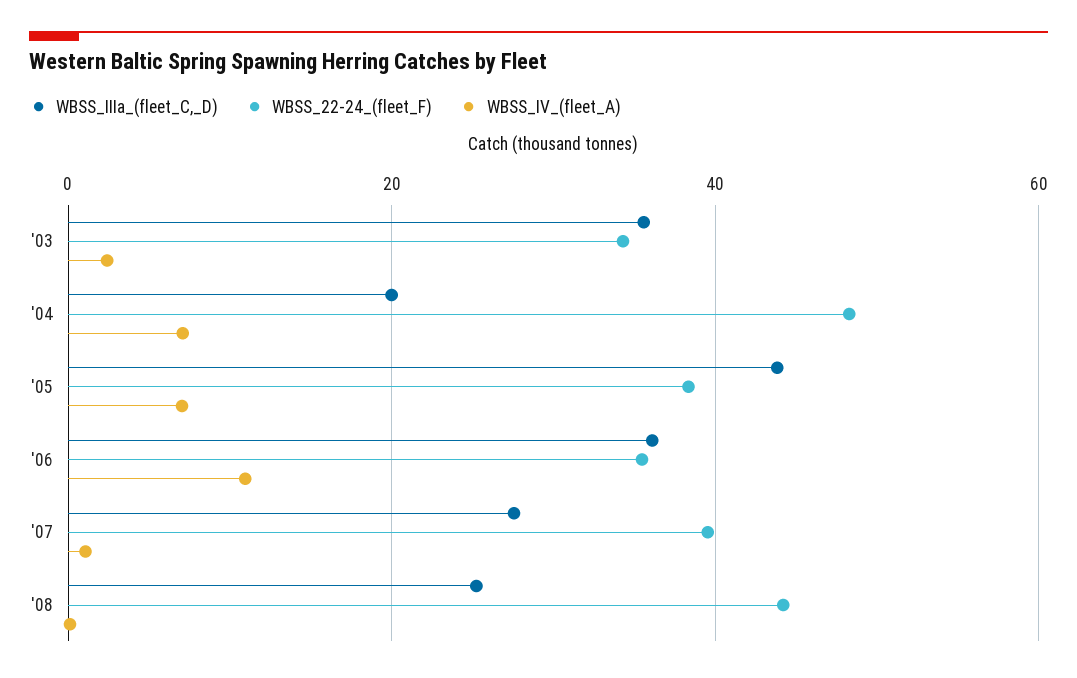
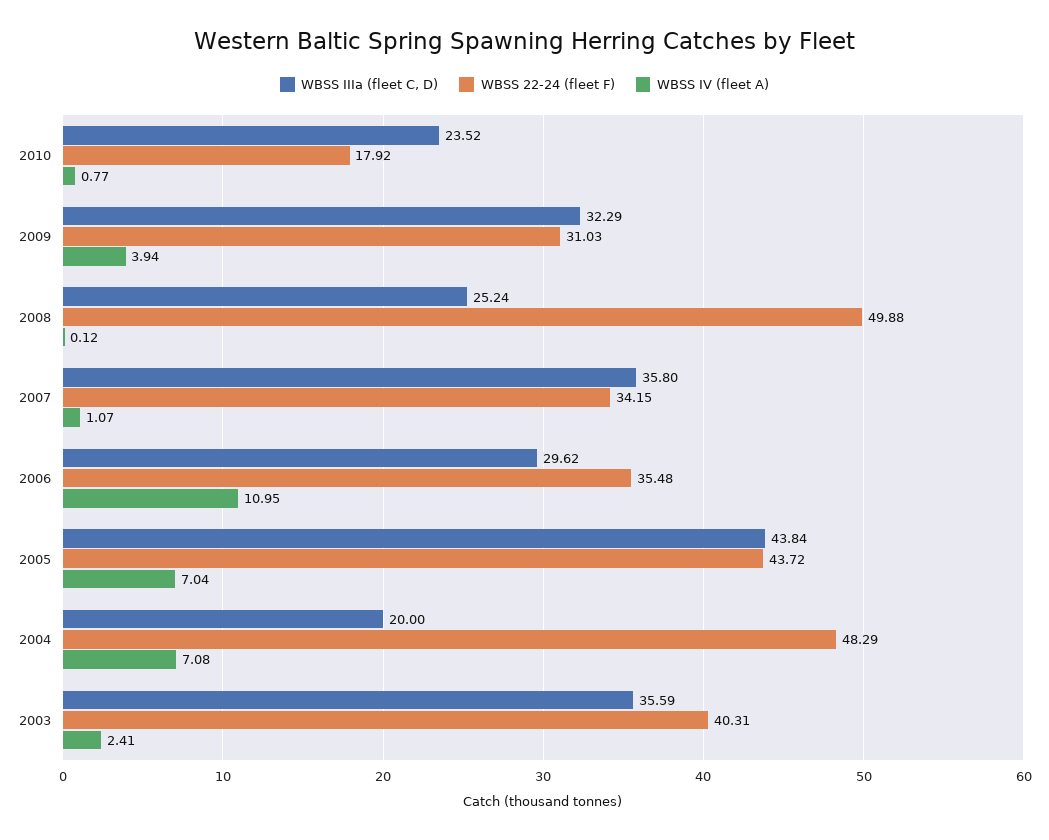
WBSS_22-24_(fleet_F), '03: 34 -> 40.31
WBSS_22-24_(fleet_F), '05: 38 -> 43.72
WBSS_IIIa_(fleet_C,_D), '06: 36 -> 29.62
WBSS_IIIa_(fleet_C,_D), '07: 28 -> 35.8
WBSS_22-24_(fleet_F), '07: 40 -> 34.15
WBSS_22-24_(fleet_F), '08: 44 -> 49.88
WBSS_IIIa_(fleet_C,_D), 2010: none -> 23.52
WBSS_22-24_(fleet_F), 2010: none -> 17.92
WBSS_IV_(fleet_A), 2010: none -> 0.77
WBSS_IIIa_(fleet_C,_D), 2009: none -> 32.29
WBSS_22-24_(fleet_F), 2009: none -> 31.03
WBSS_IV_(fleet_A), 2009: none -> 3.94

